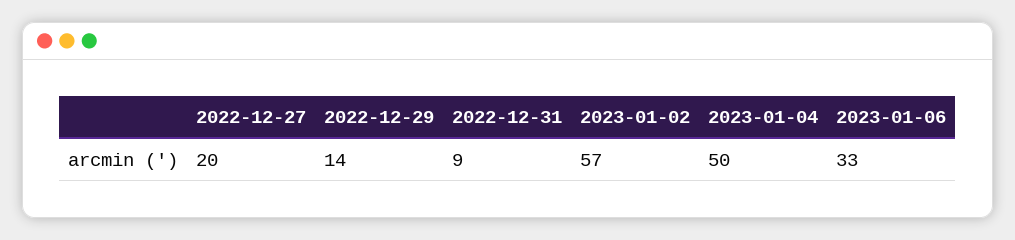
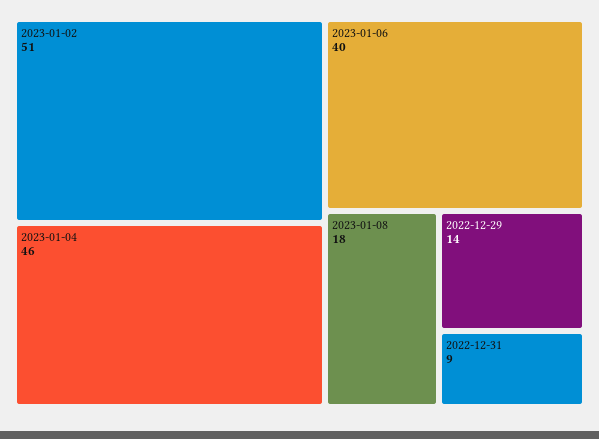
2022-12-27: 20 -> none
2023-01-02: 57 -> 51
2023-01-04: 50 -> 46
2023-01-06: 33 -> 40
2023-01-08: none -> 18

